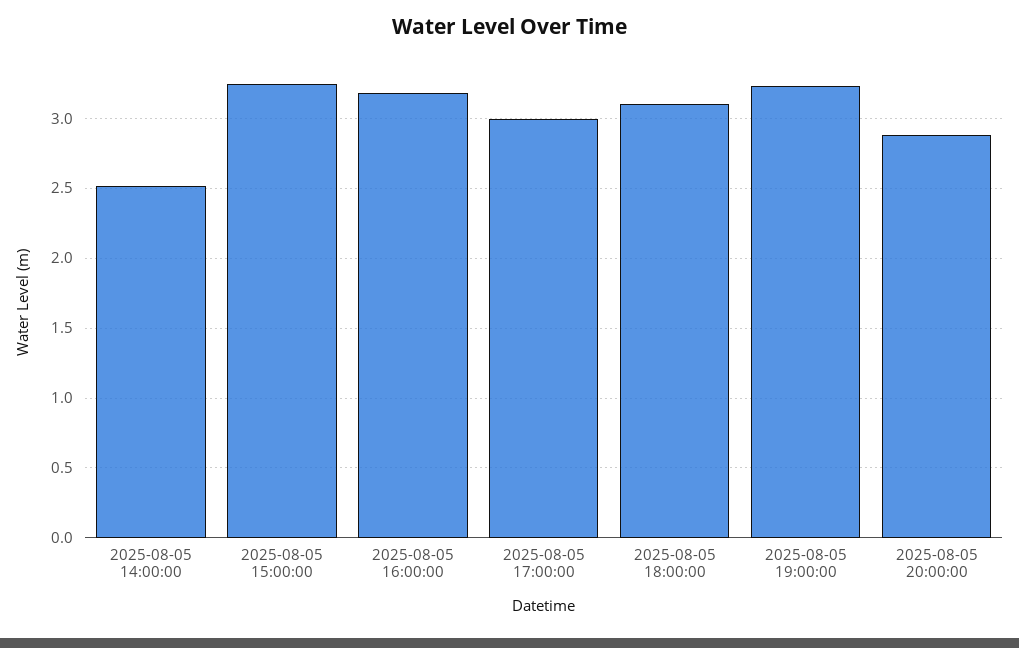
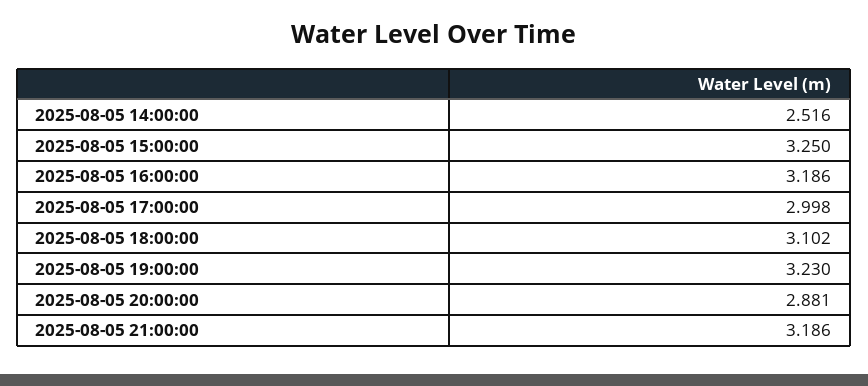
2025-08-05 21:00:00: none -> 3.186

